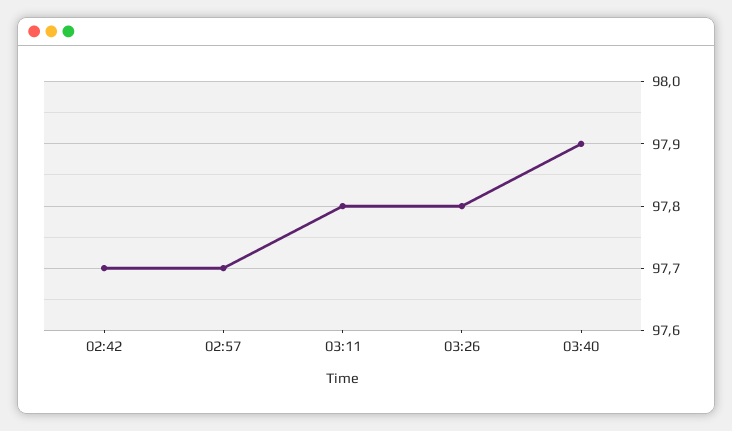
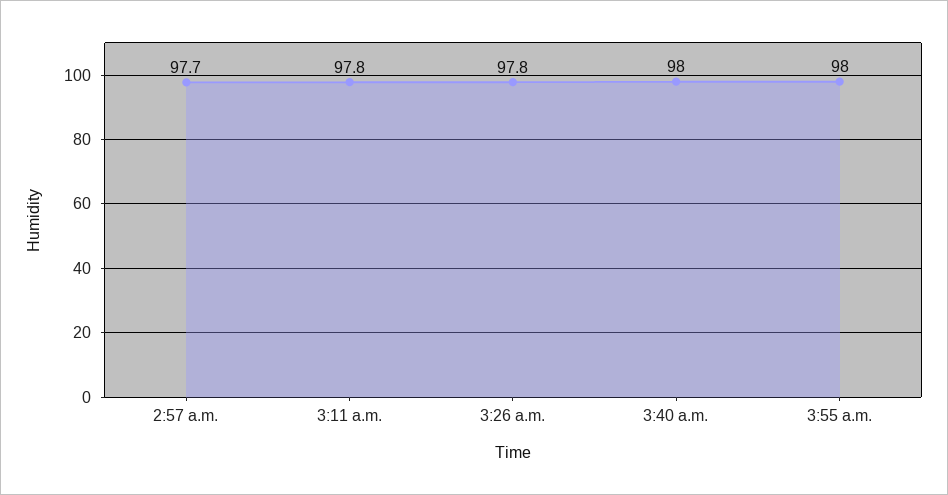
02:42: 97.7 -> none
03:40: 97.9 -> 98
3:55 a.m.: none -> 98

